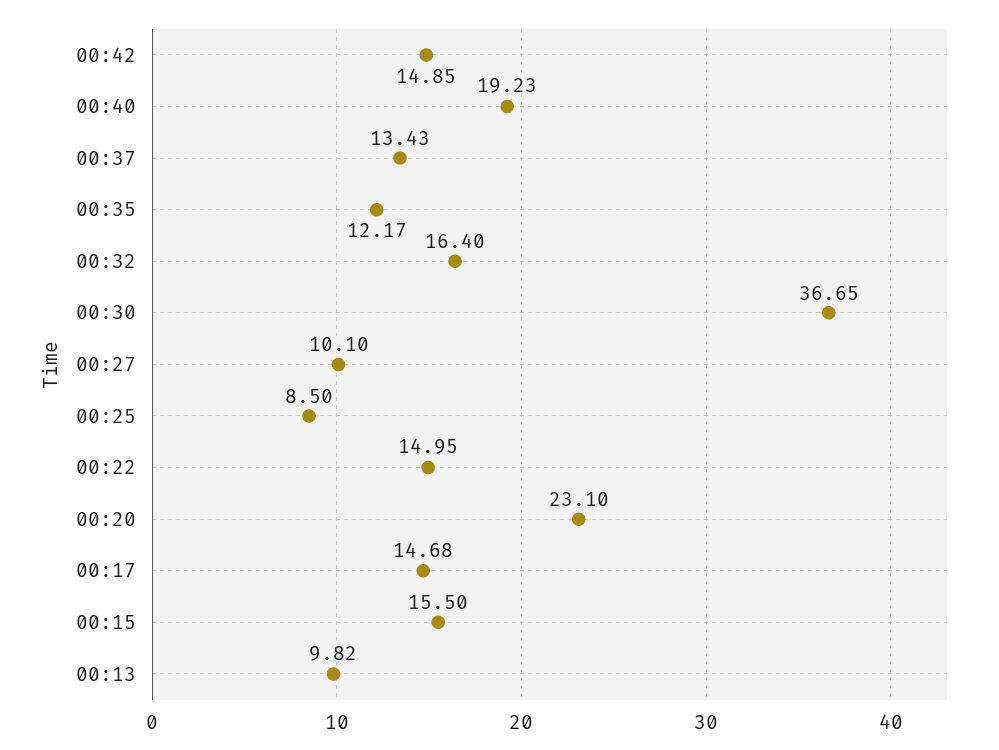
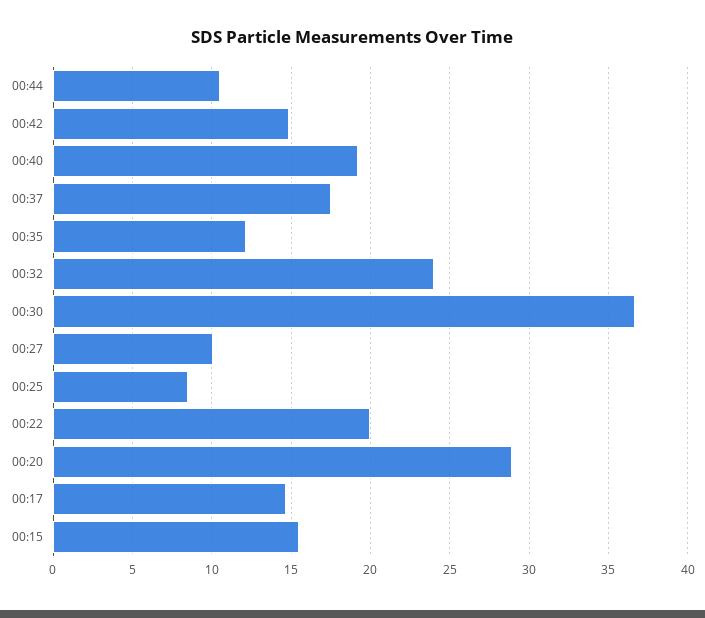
00:37: 13.43 -> 17.5
00:32: 16.4 -> 24
00:22: 14.95 -> 20
00:20: 23.1 -> 29
00:13: 9.82 -> none
00:44: none -> 10.5

